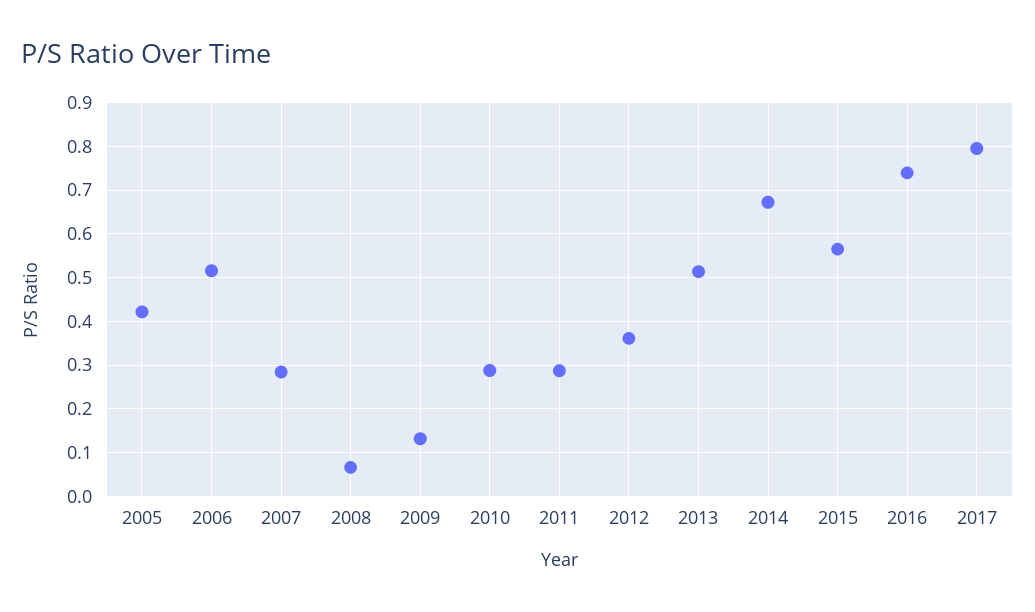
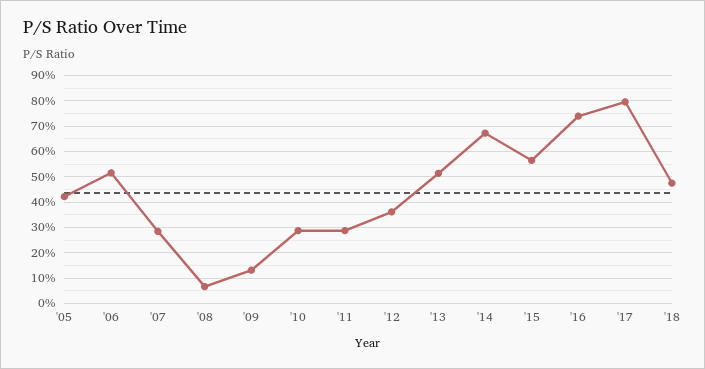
'18: none -> 0.475

